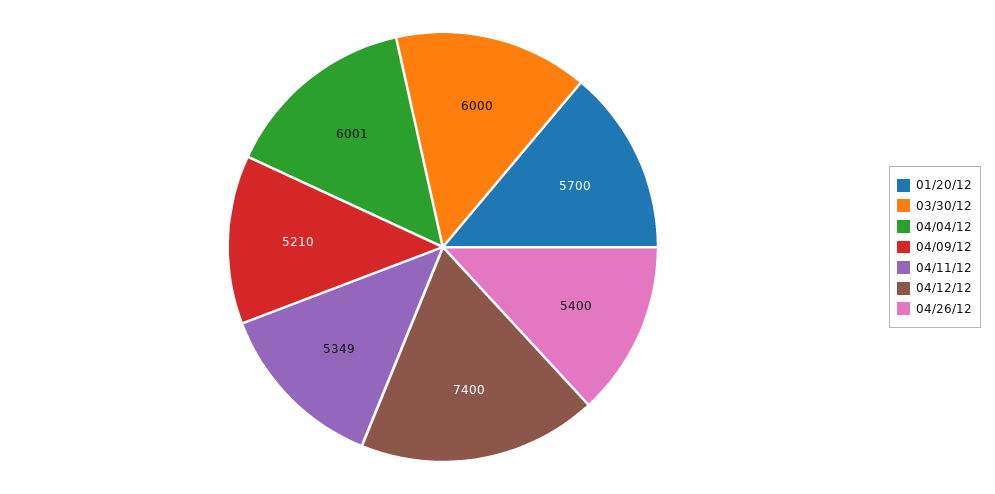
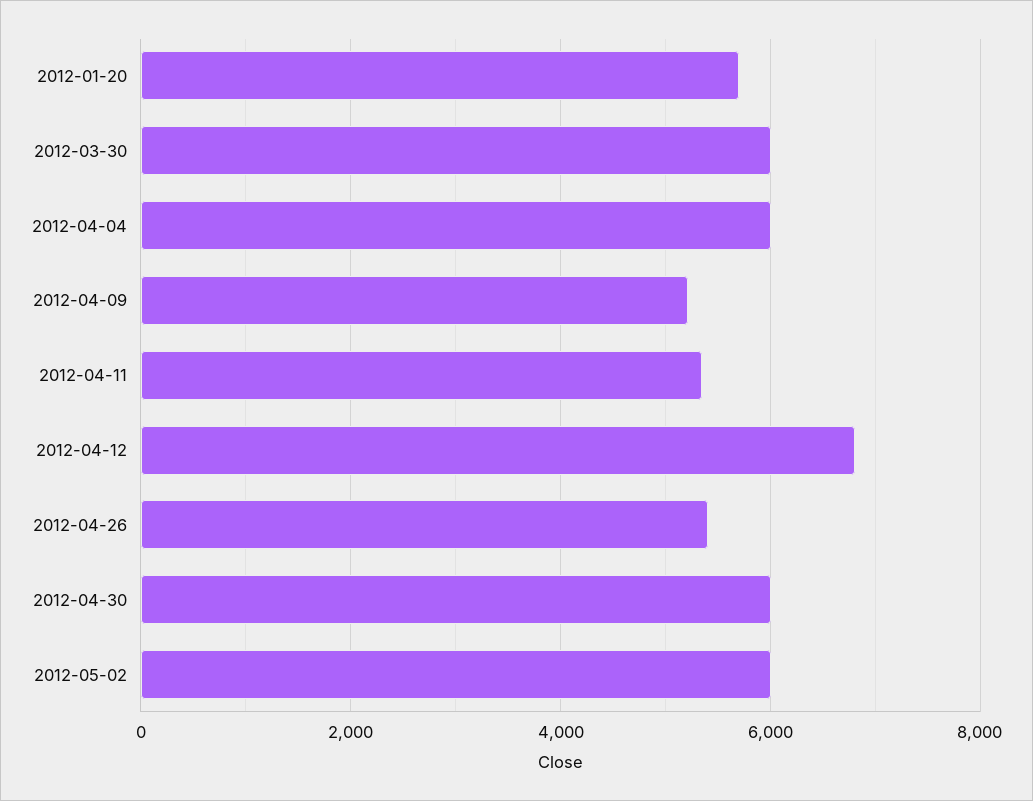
04/12/12: 7400 -> 6800
2012-04-30: none -> 6000
2012-05-02: none -> 6000

